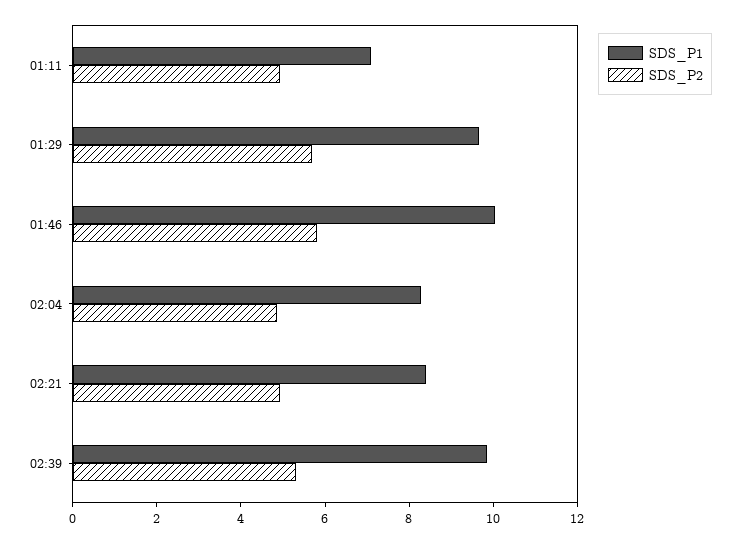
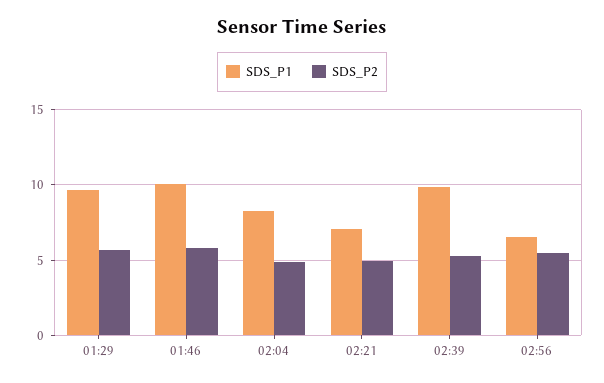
SDS_P1, 01:11: 7 -> none
SDS_P2, 01:11: 5 -> none
SDS_P1, 02:21: 8.5 -> 7
SDS_P1, 02:56: none -> 6.5
SDS_P2, 02:56: none -> 5.5

